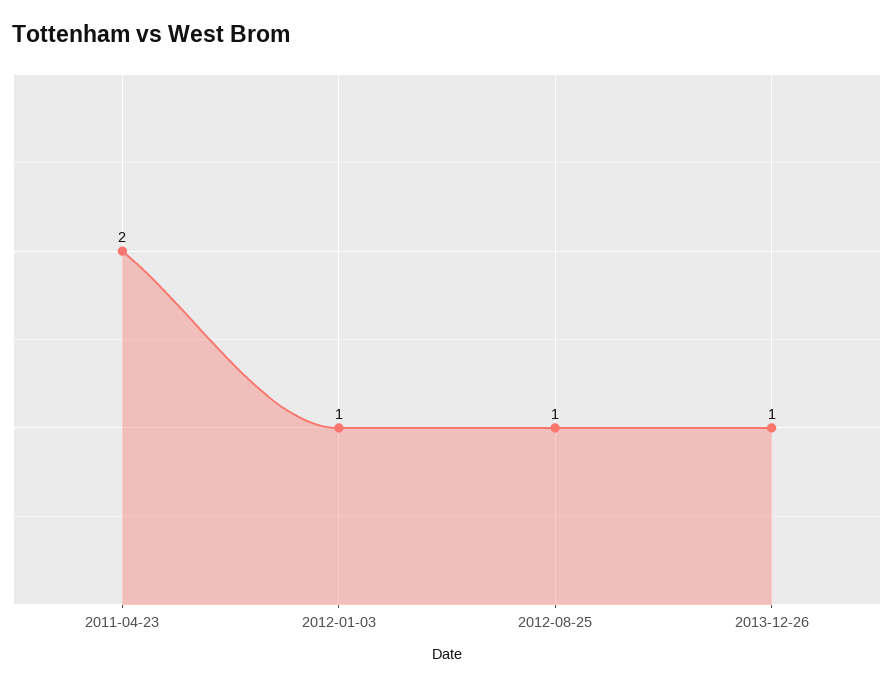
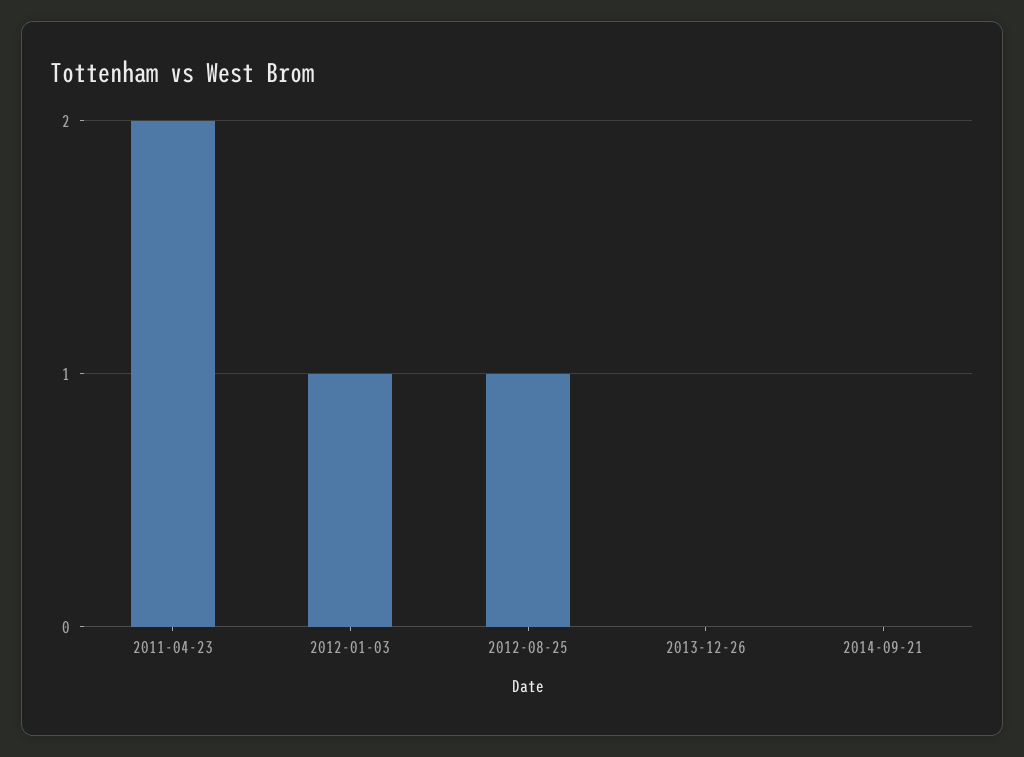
2013-12-26: 1 -> 0
2014-09-21: none -> 0

